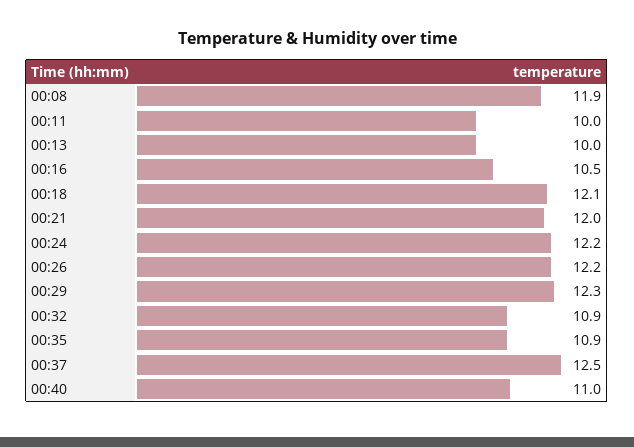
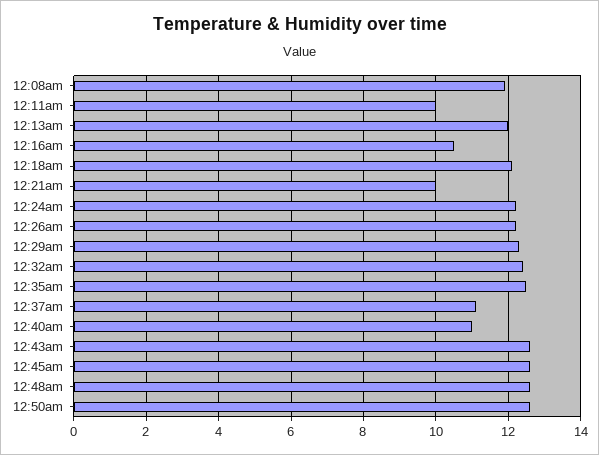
00:13: 10 -> 12
00:21: 12 -> 10
00:32: 10.9 -> 12.5
00:35: 10.9 -> 12.5
00:37: 12.5 -> 11
12:43am: none -> 12.5
12:45am: none -> 12.5
12:48am: none -> 12.5
12:50am: none -> 12.5

